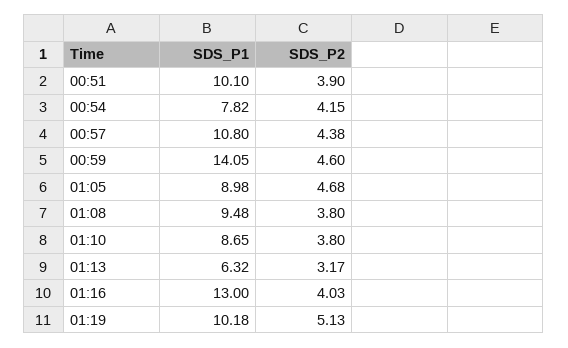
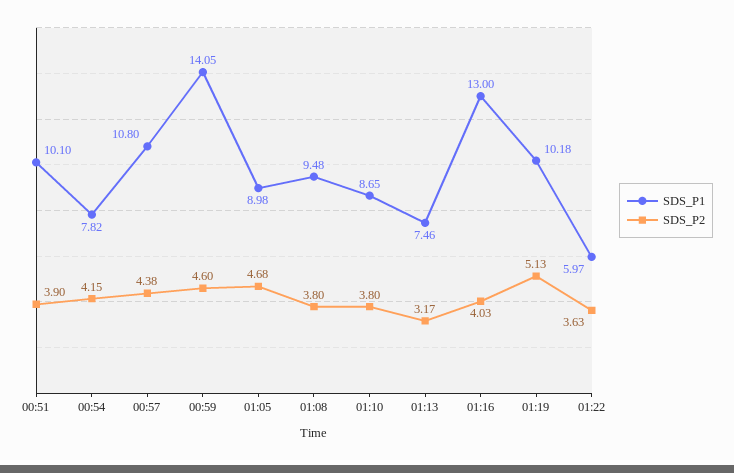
SDS_P1, 01:13: 6.32 -> 7.46
SDS_P1, 01:22: none -> 5.97
SDS_P2, 01:22: none -> 3.63

